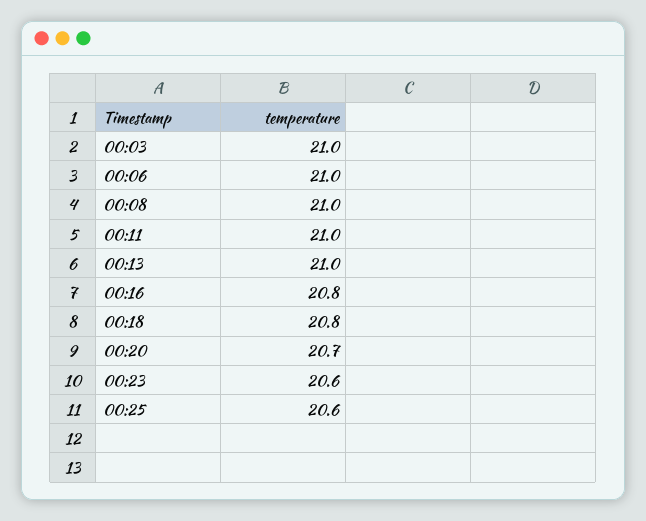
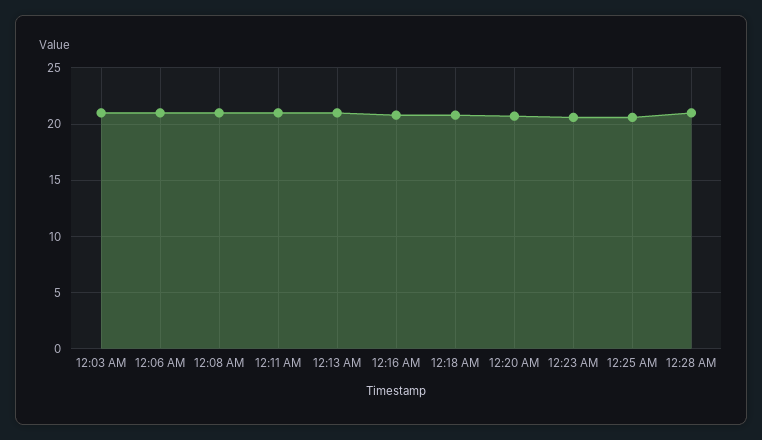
12:28 AM: none -> 21

